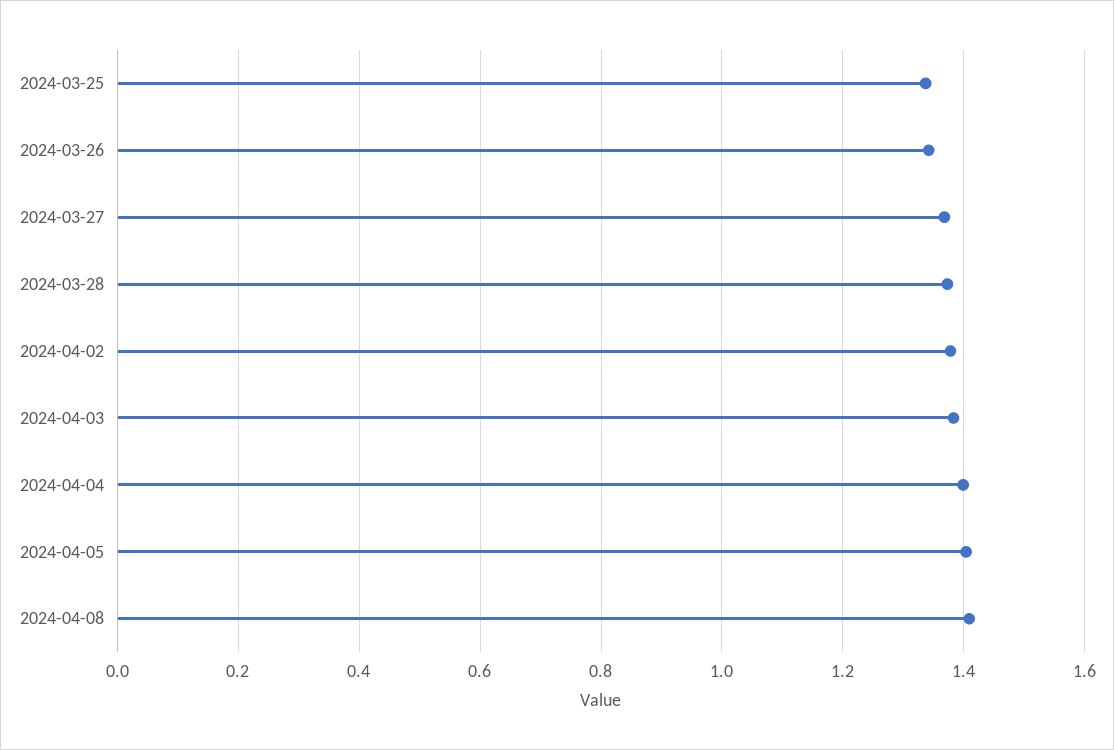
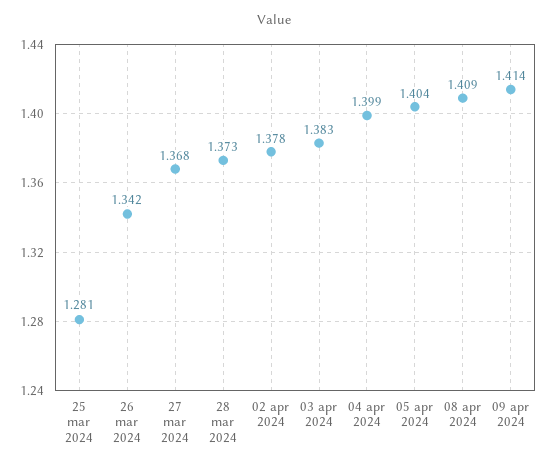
2024-03-25: 1.34 -> 1.281
09 apr 2024: none -> 1.414

